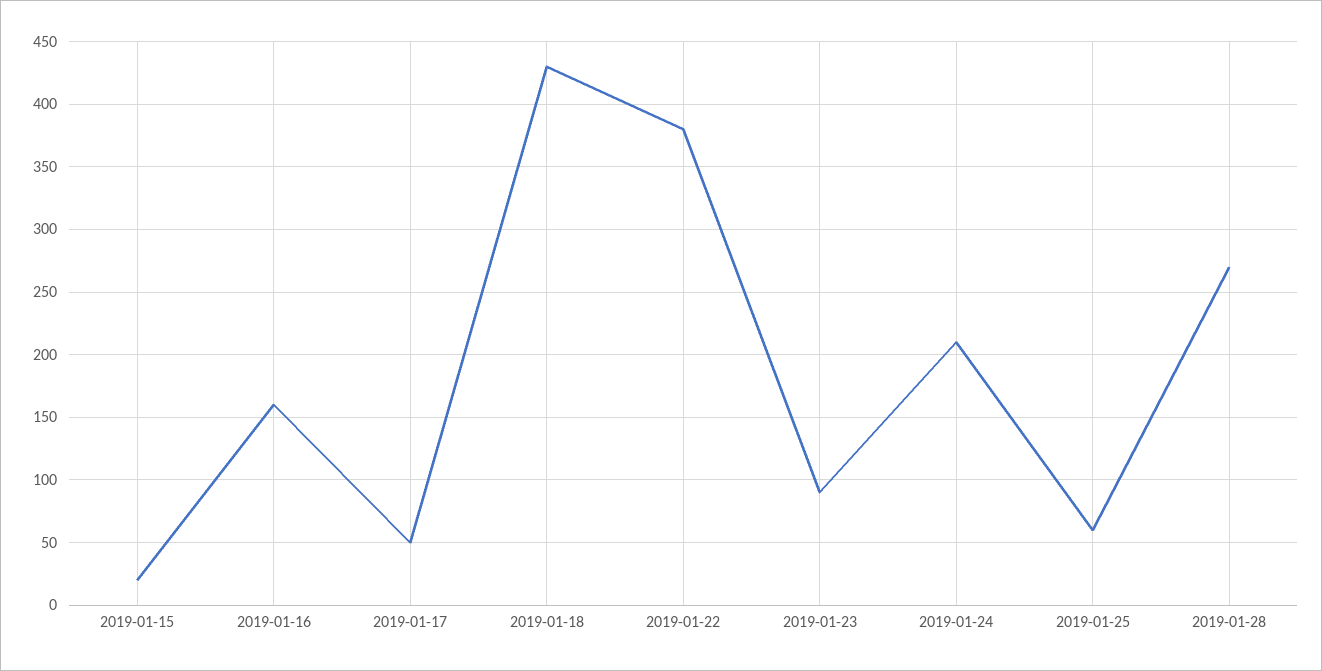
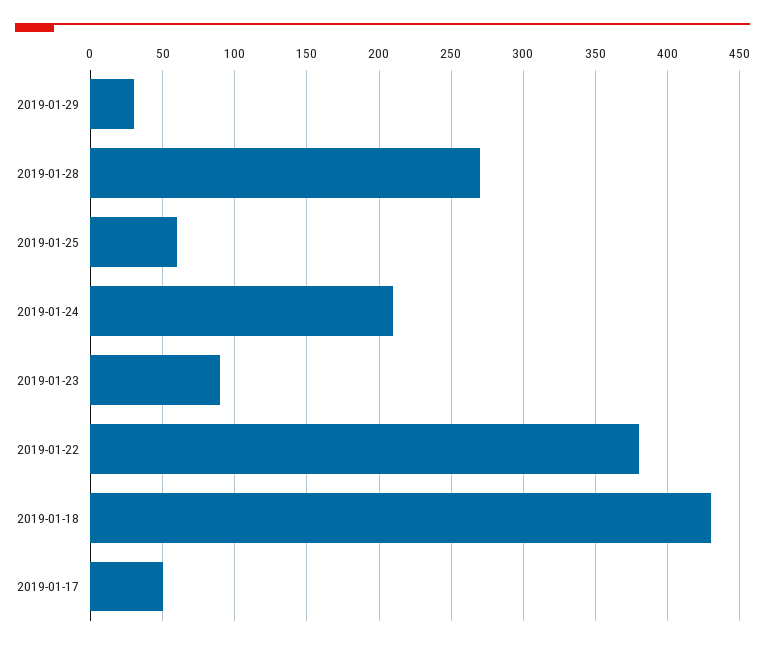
2019-01-15: 20 -> none
2019-01-16: 160 -> none
2019-01-29: none -> 30

